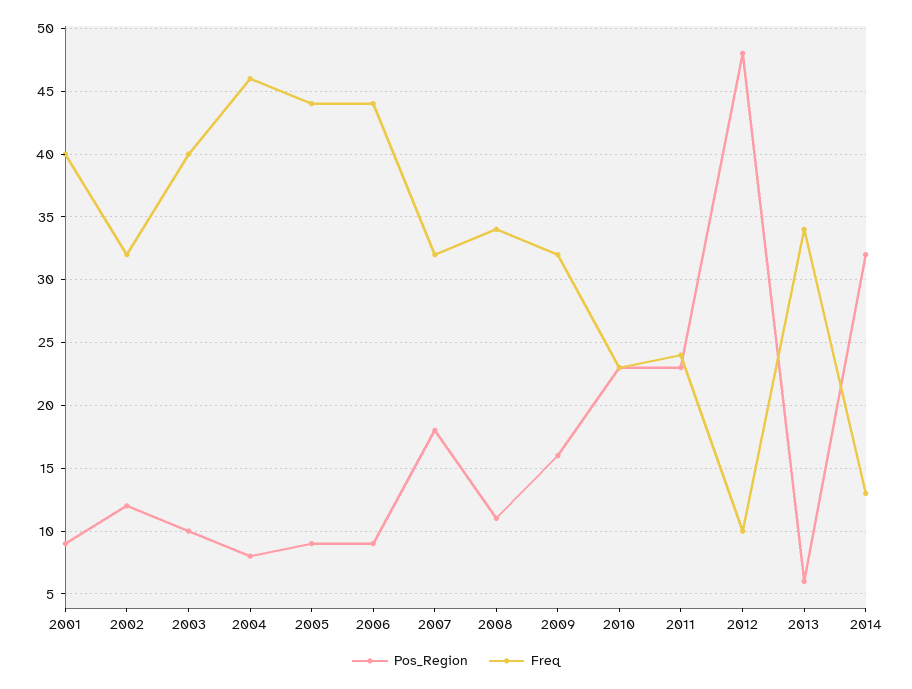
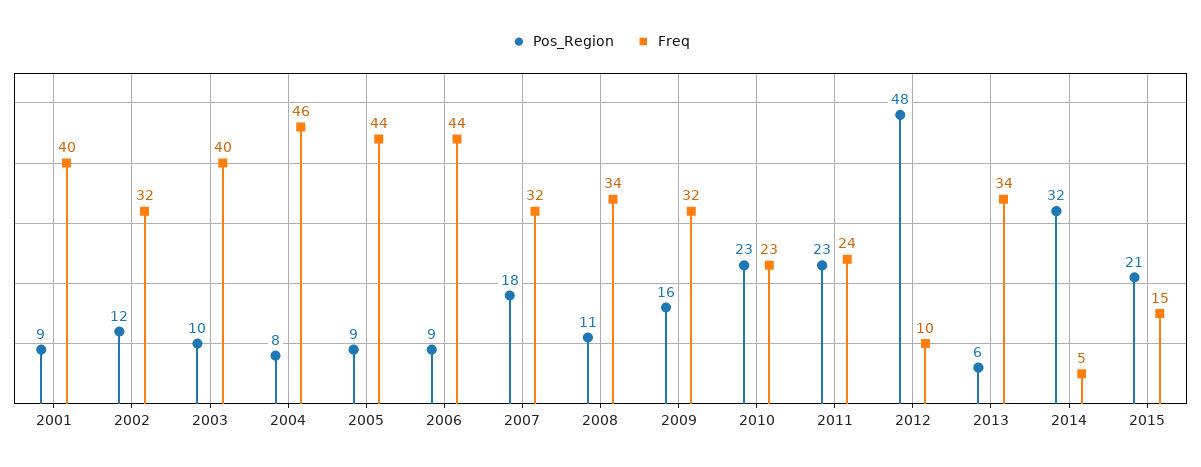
Freq, 2014: 13 -> 5
Pos_Region, 2015: none -> 21
Freq, 2015: none -> 15

